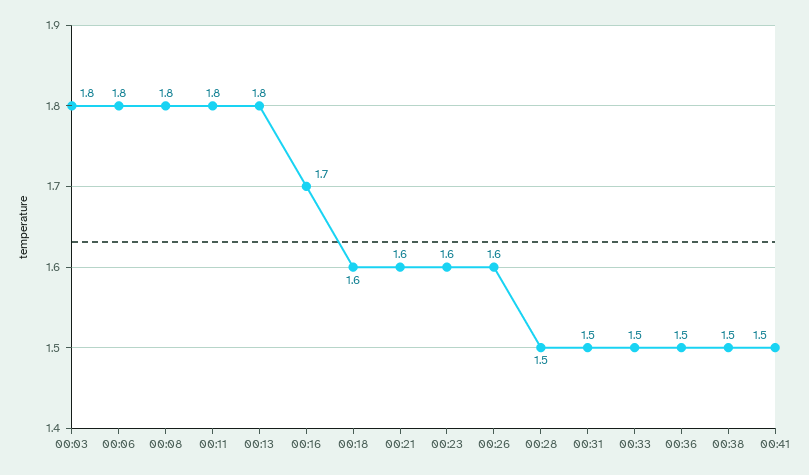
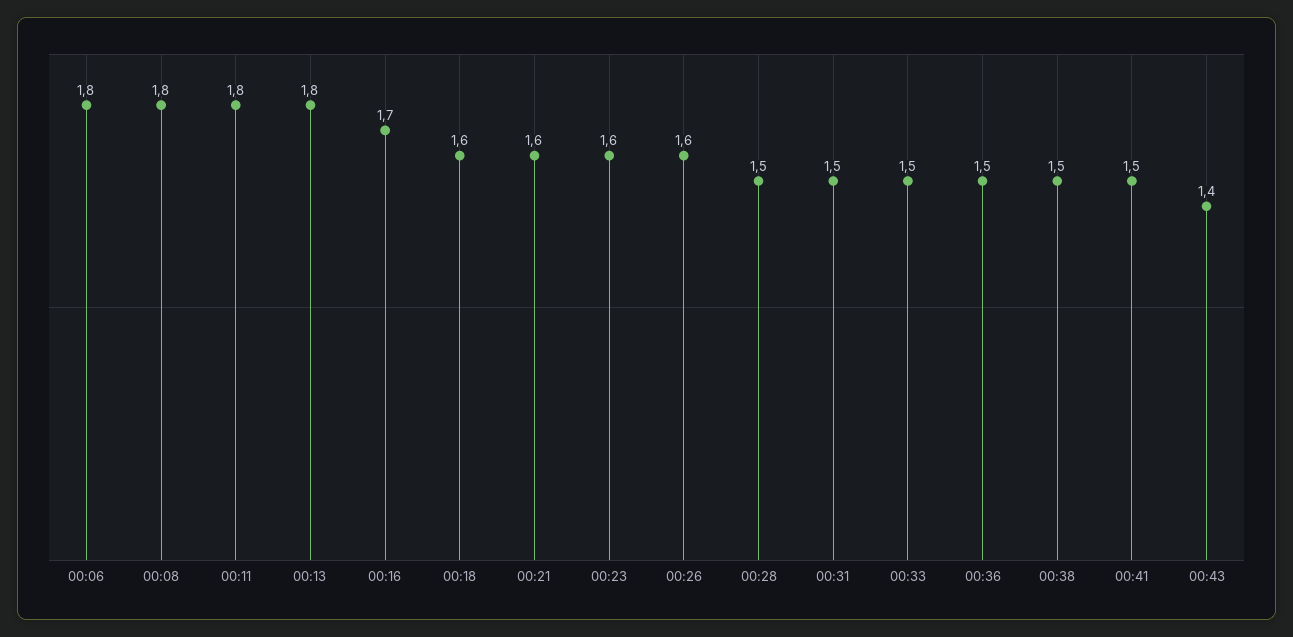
00:03: 1.8 -> none
00:43: none -> 1.4

